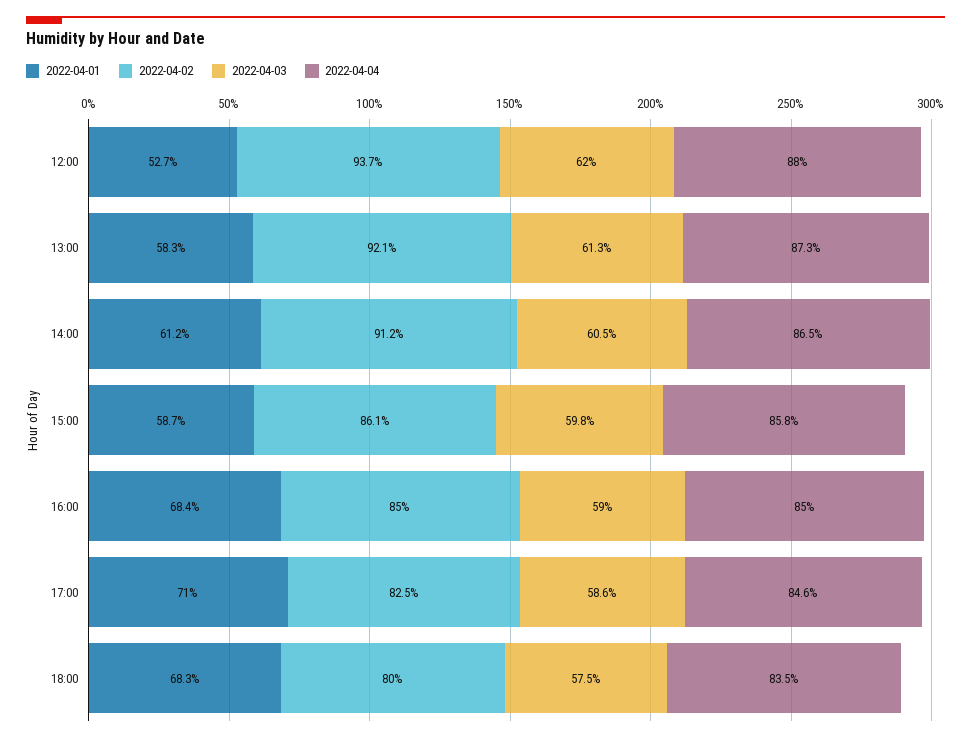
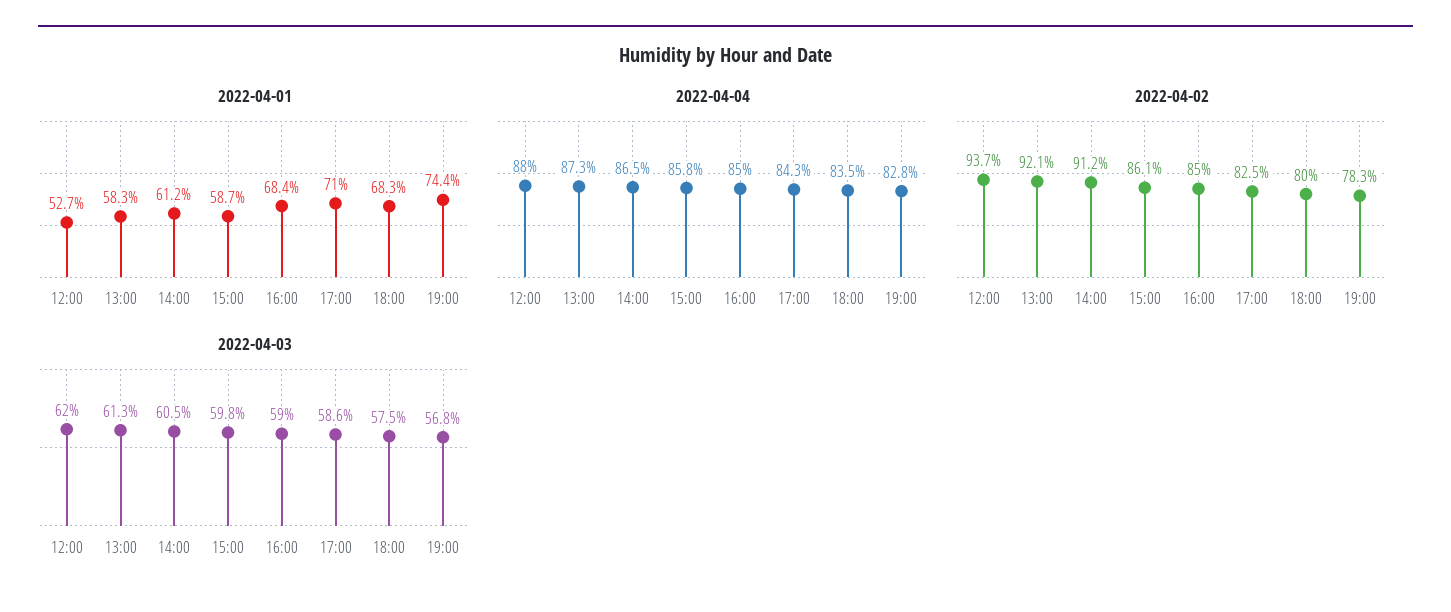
2022-04-04, 17:00: 84.6 -> 84.3
2022-04-01, 19:00: none -> 74.4
2022-04-04, 19:00: none -> 82.8
2022-04-02, 19:00: none -> 78.3
2022-04-03, 19:00: none -> 56.8

